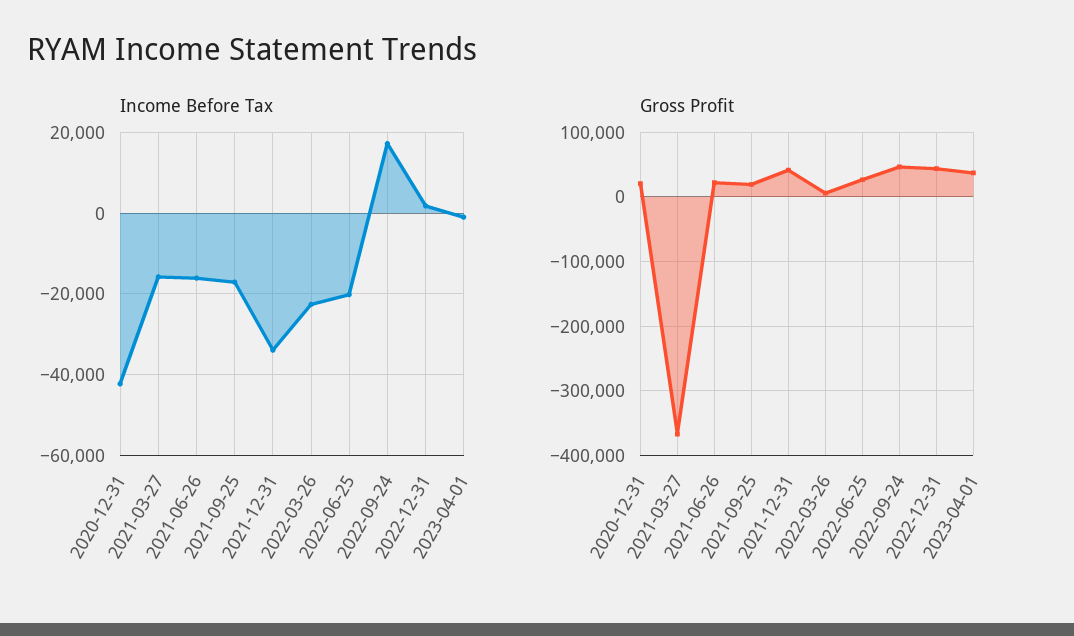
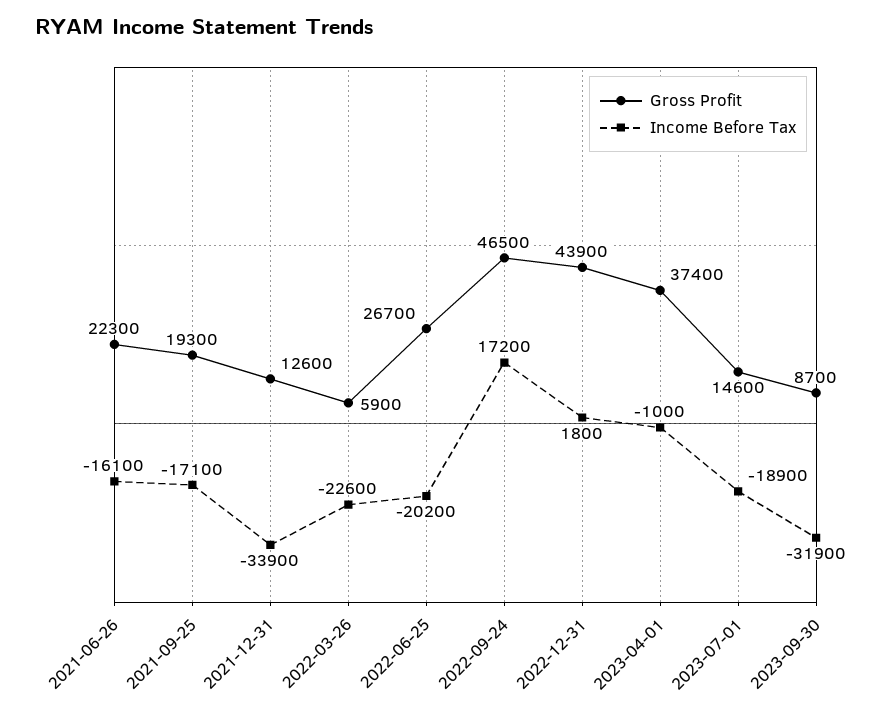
Income Before Tax, 2020-12-31: -42000 -> none
Income Before Tax, 2021-03-27: -16000 -> none
Gross Profit, 2020-12-31: 20000 -> none
Gross Profit, 2021-03-27: -370000 -> none
Gross Profit, 2021-12-31: 40000 -> 12600
Gross Profit, 2023-07-01: none -> 14600
Income Before Tax, 2023-07-01: none -> -18900
Gross Profit, 2023-09-30: none -> 8700
Income Before Tax, 2023-09-30: none -> -31900

